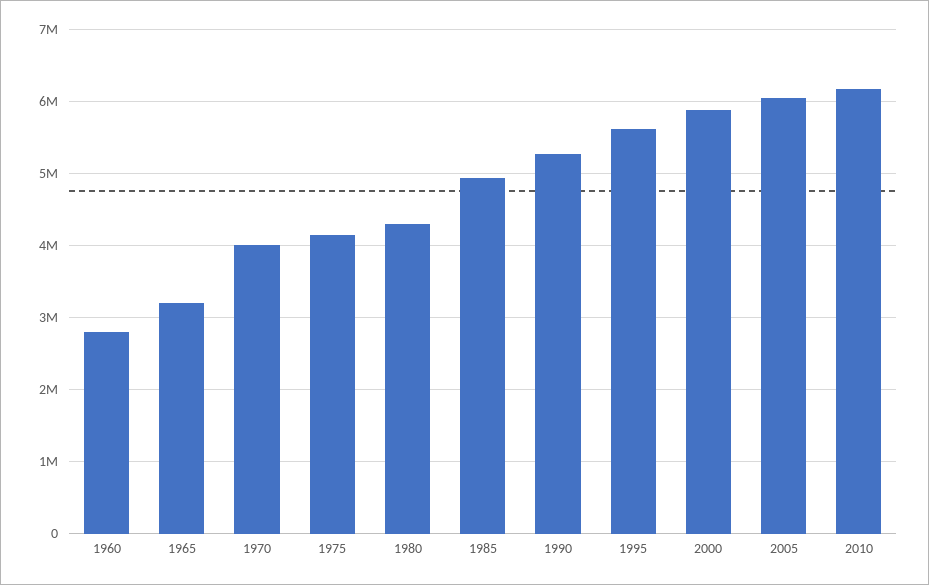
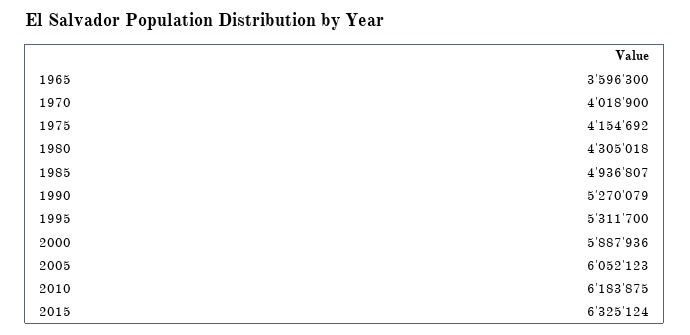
1960: 2800000 -> none
1965: 3200000 -> 3596300
1995: 5600000 -> 5311700
2015: none -> 6325124

